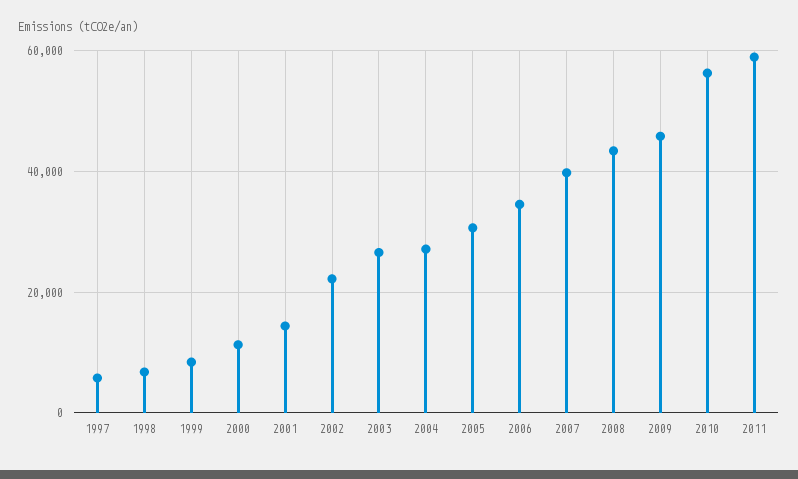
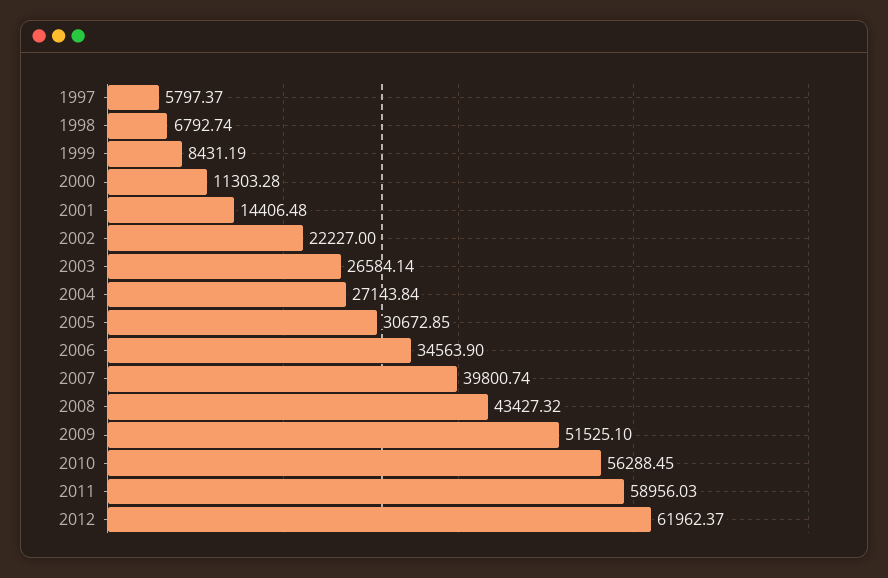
2009: 46000 -> 51525.1
2012: none -> 61962.37

